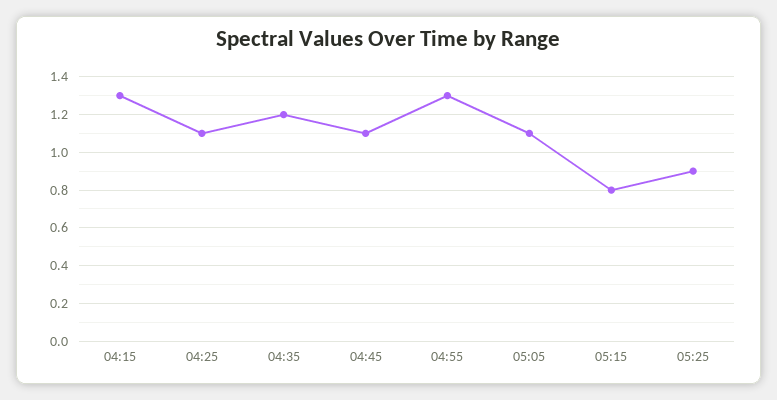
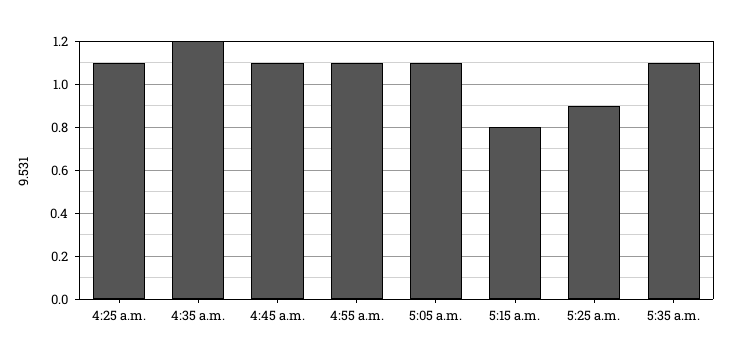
04:15: 1.3 -> none
04:55: 1.3 -> 1.1
5:35 a.m.: none -> 1.1

